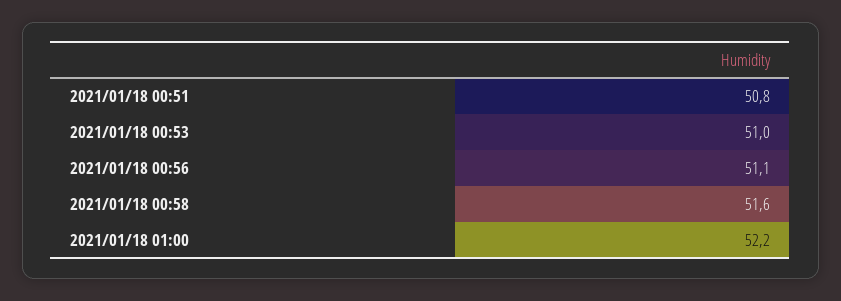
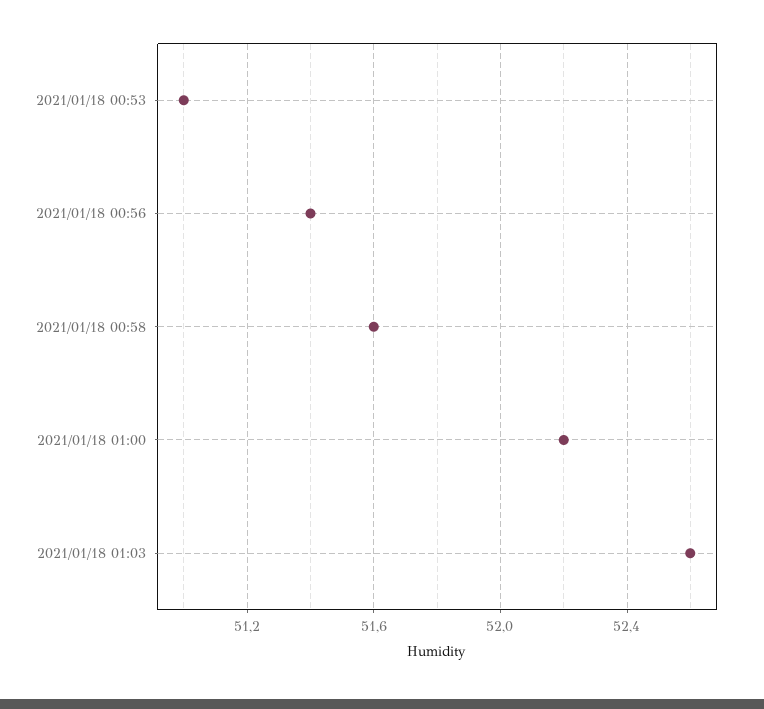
2021/01/18 00:51: 50.8 -> none
2021/01/18 00:56: 51.1 -> 51.4
2021/01/18 01:03: none -> 52.6

